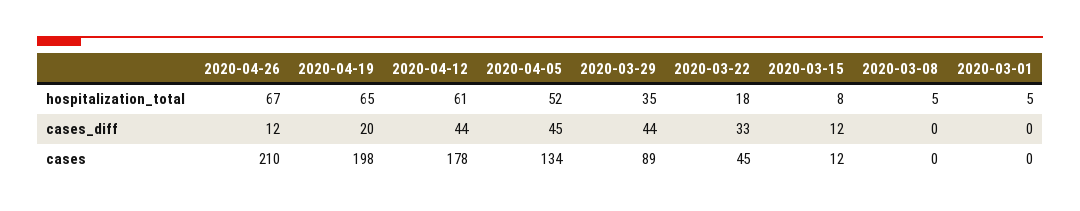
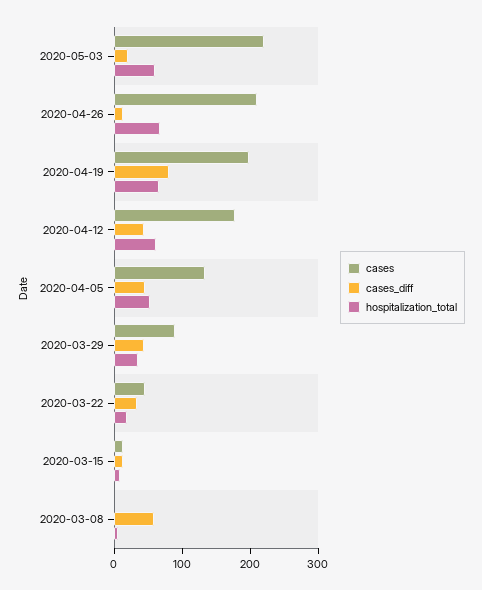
hospitalization_total, 2020-03-01: 5 -> none
cases_diff, 2020-04-19: 20 -> 80
cases_diff, 2020-03-08: 0 -> 60
cases_diff, 2020-03-01: 0 -> none
cases, 2020-03-01: 0 -> none
cases, 2020-05-03: none -> 220
cases_diff, 2020-05-03: none -> 20
hospitalization_total, 2020-05-03: none -> 60

